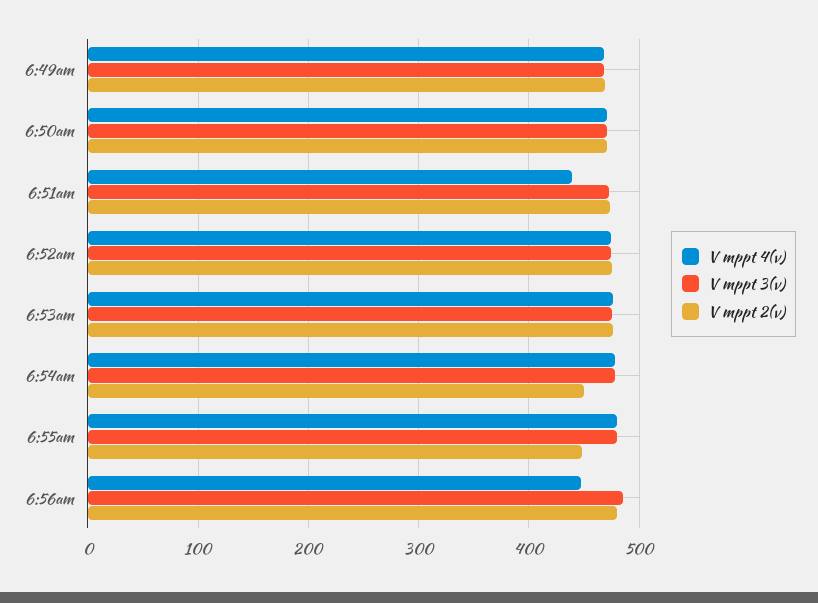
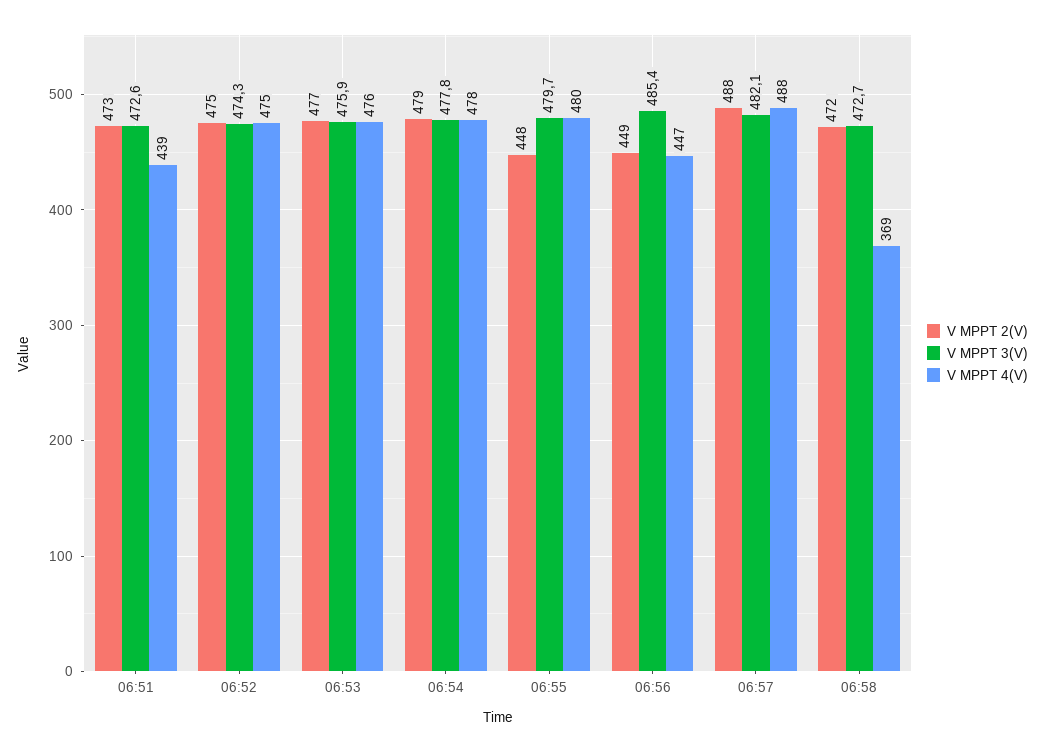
V mppt 4(v), 6:49am: 470 -> none
V mppt 3(v), 6:49am: 470 -> none
V mppt 2(v), 6:49am: 470 -> none
V mppt 4(v), 6:50am: 470 -> none
V mppt 3(v), 6:50am: 470 -> none
V mppt 2(v), 6:50am: 470 -> none
V mppt 2(v), 6:54am: 450 -> 479
V mppt 2(v), 6:56am: 480 -> 449
V mppt 2(v), 06:57: none -> 488
V mppt 3(v), 06:57: none -> 482.1
V mppt 4(v), 06:57: none -> 488
V mppt 2(v), 06:58: none -> 472
V mppt 3(v), 06:58: none -> 472.7
V mppt 4(v), 06:58: none -> 369

